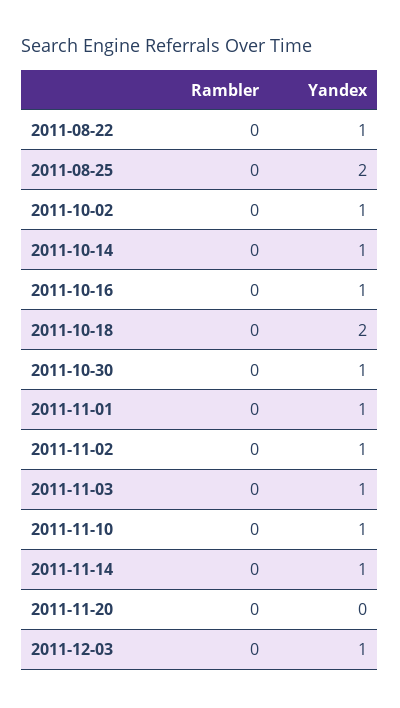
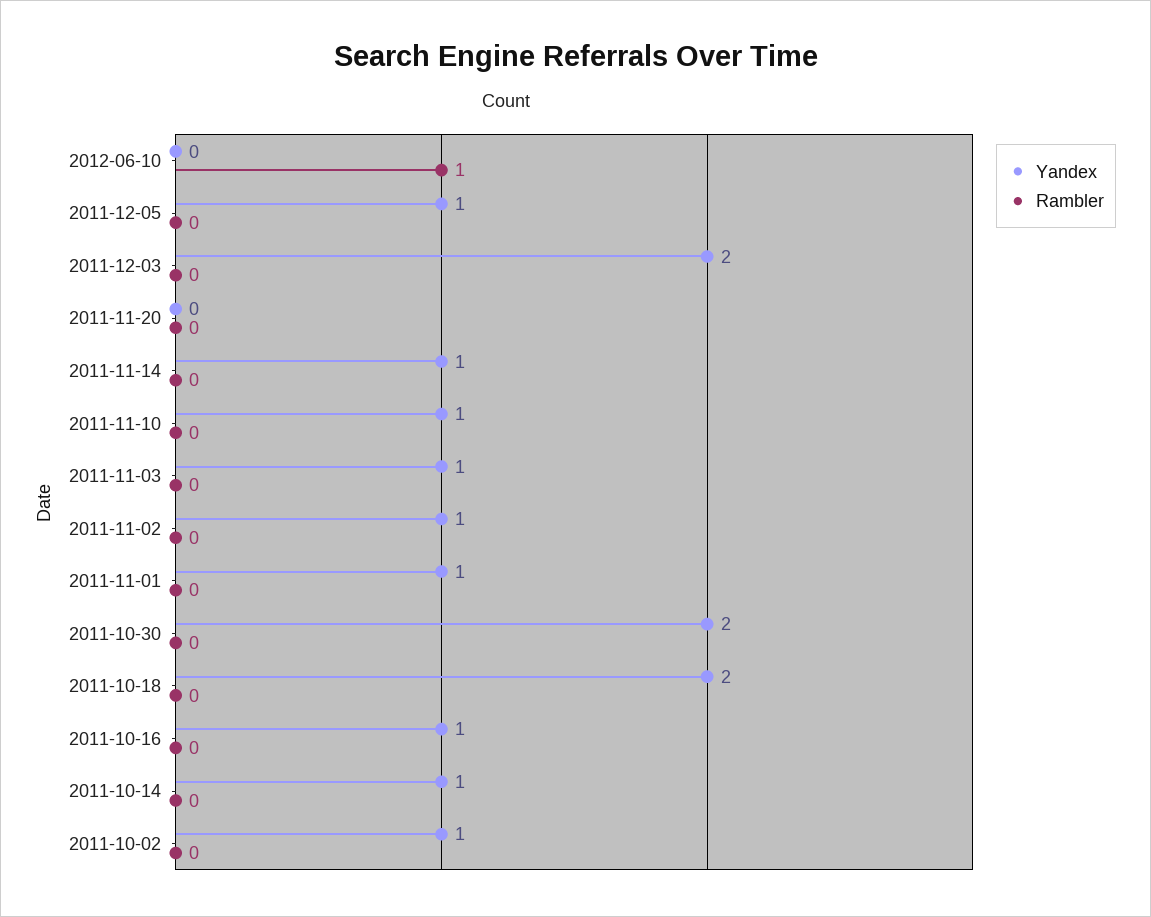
Rambler, 2011-08-22: 0 -> none
Yandex, 2011-08-22: 1 -> none
Rambler, 2011-08-25: 0 -> none
Yandex, 2011-08-25: 2 -> none
Yandex, 2011-10-30: 1 -> 2
Yandex, 2011-12-03: 1 -> 2
Yandex, 2012-06-10: none -> 0
Rambler, 2012-06-10: none -> 1
Yandex, 2011-12-05: none -> 1
Rambler, 2011-12-05: none -> 0

